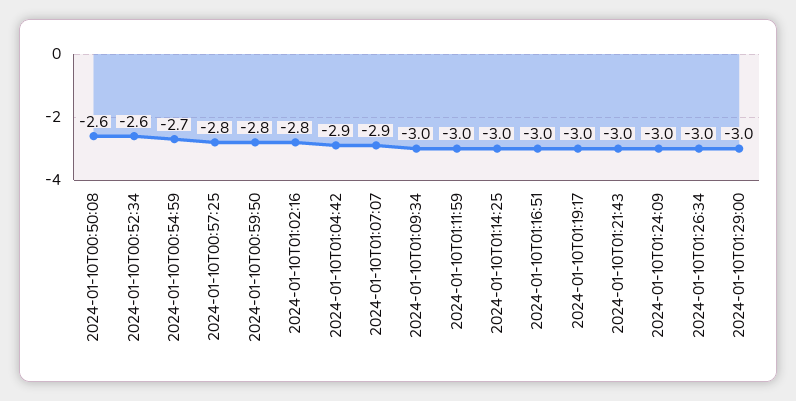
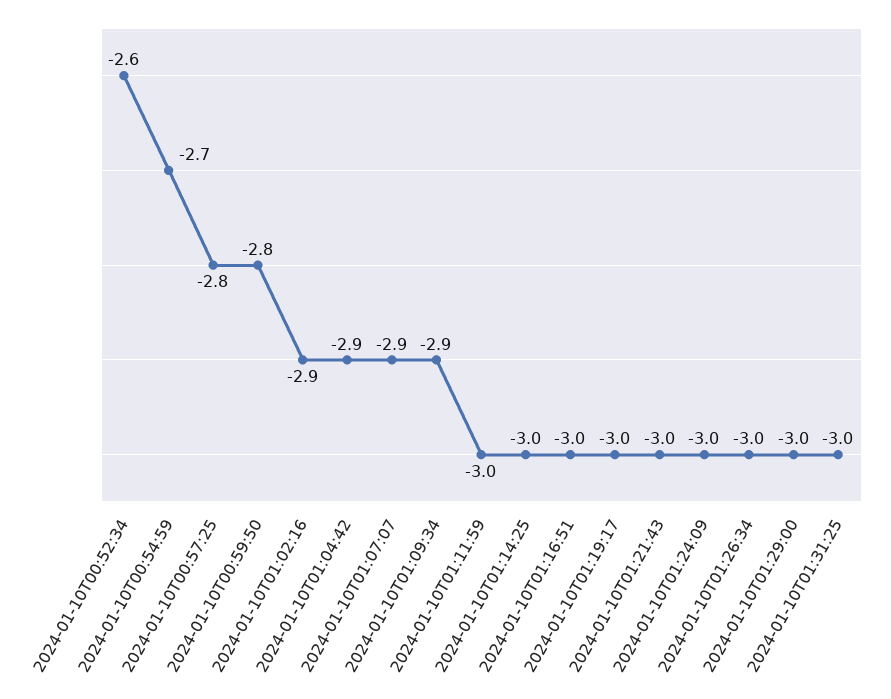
2024-01-10T00:50:08: -2.6 -> none
2024-01-10T01:02:16: -2.8 -> -2.9
2024-01-10T01:09:34: -3 -> -2.9
2024-01-10T01:31:25: none -> -3

